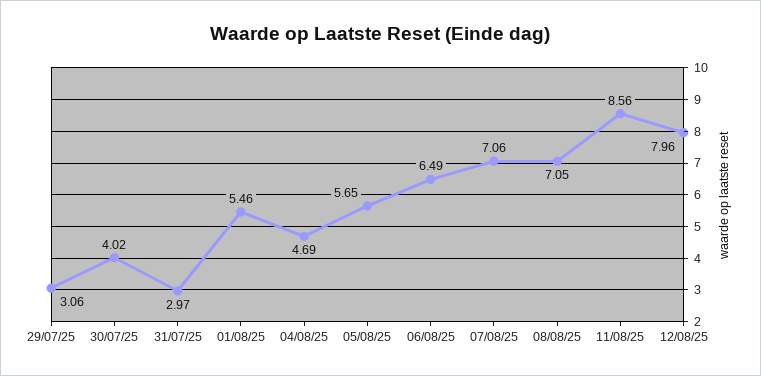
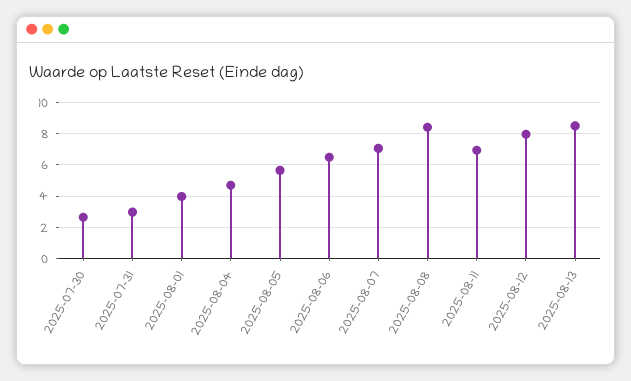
29/07/25: 3.06 -> none
30/07/25: 4.02 -> 2.5
01/08/25: 5.46 -> 4
08/08/25: 7.05 -> 8.5
11/08/25: 8.56 -> 7
2025-08-13: none -> 8.5

